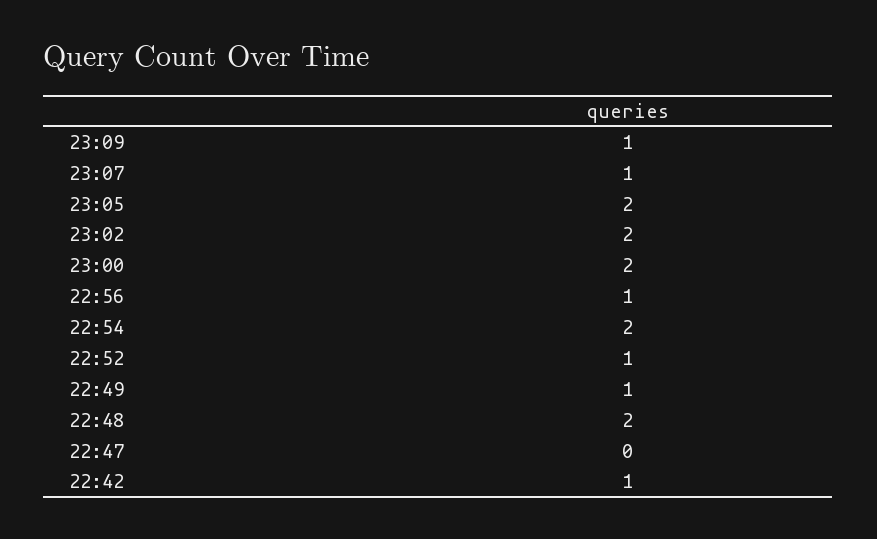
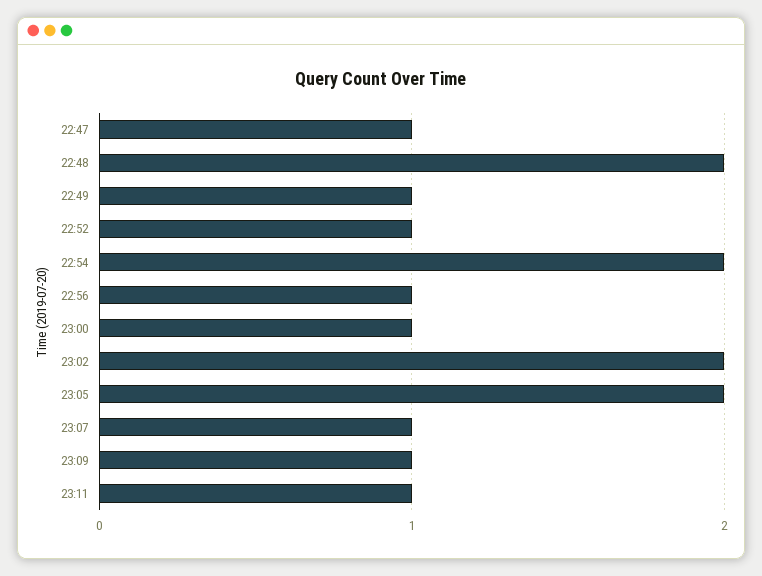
23:00: 2 -> 1
22:47: 0 -> 1
22:42: 1 -> none
23:11: none -> 1

